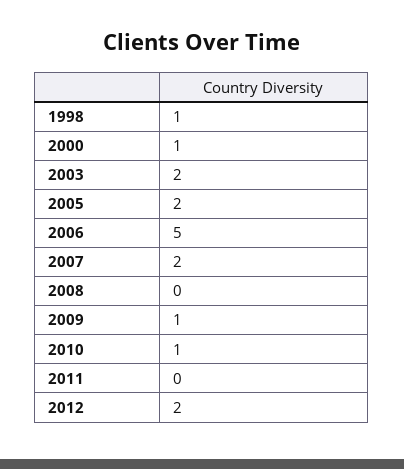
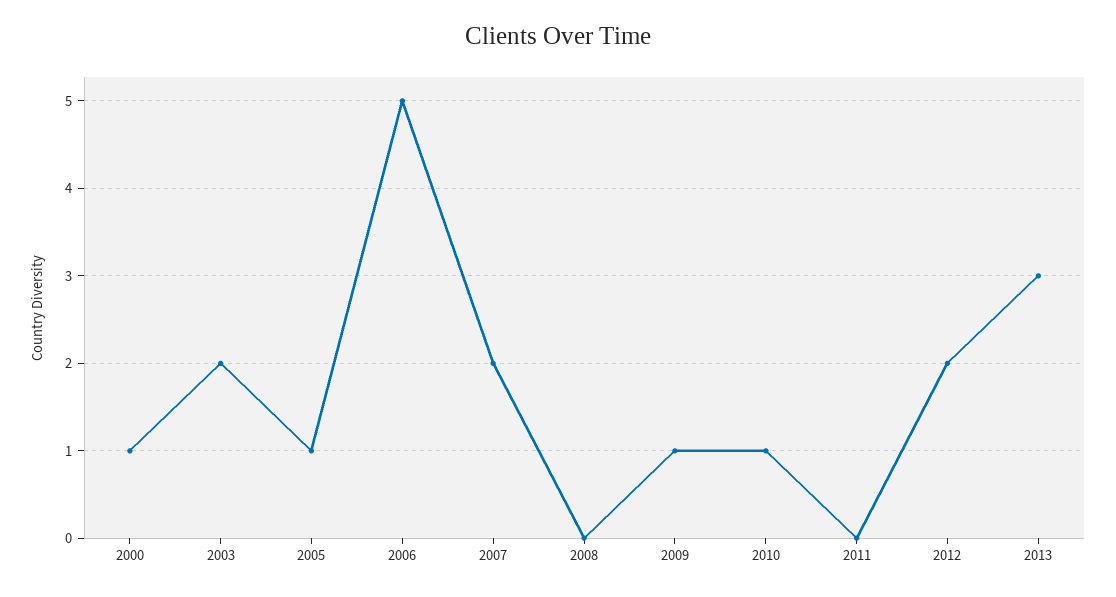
1998: 1 -> none
2005: 2 -> 1
2013: none -> 3

